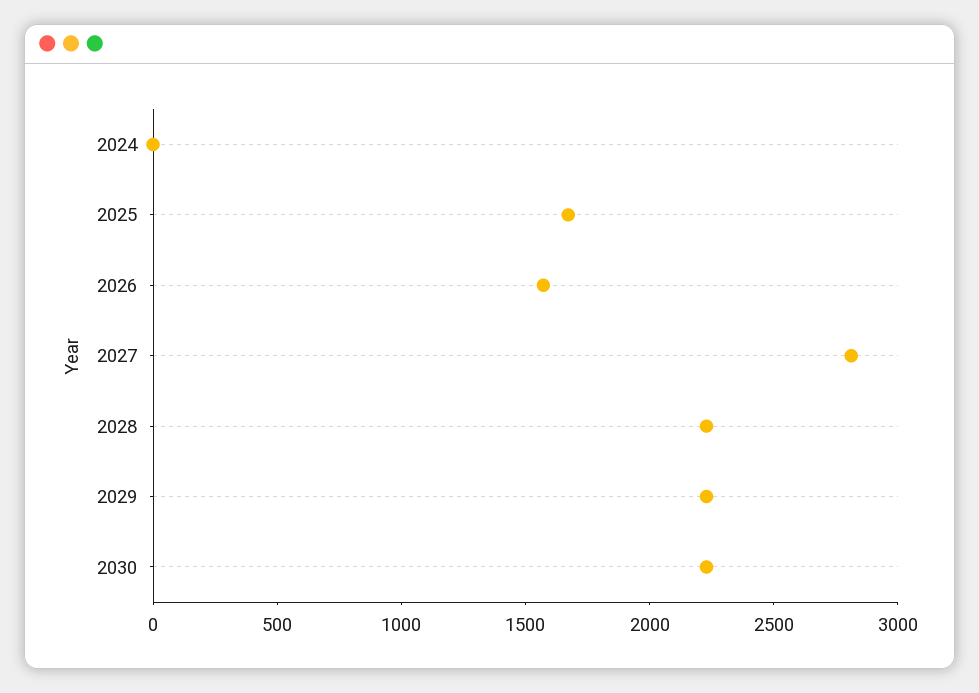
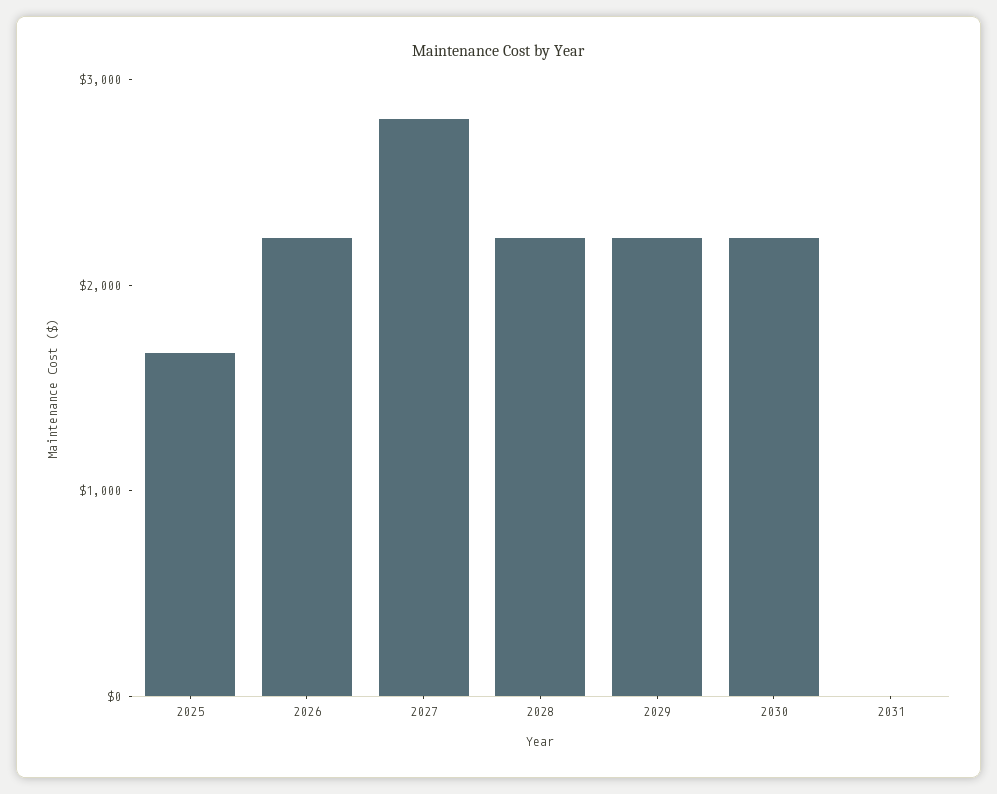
2024: 0 -> none
2026: 1600 -> 2200
2031: none -> 0

